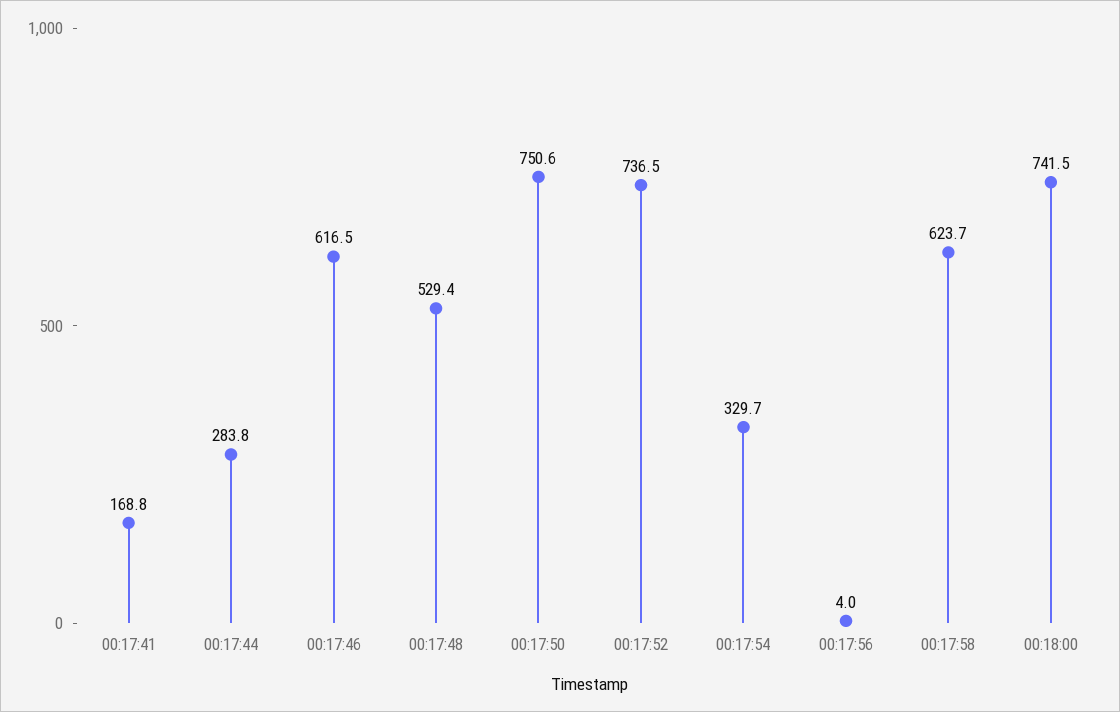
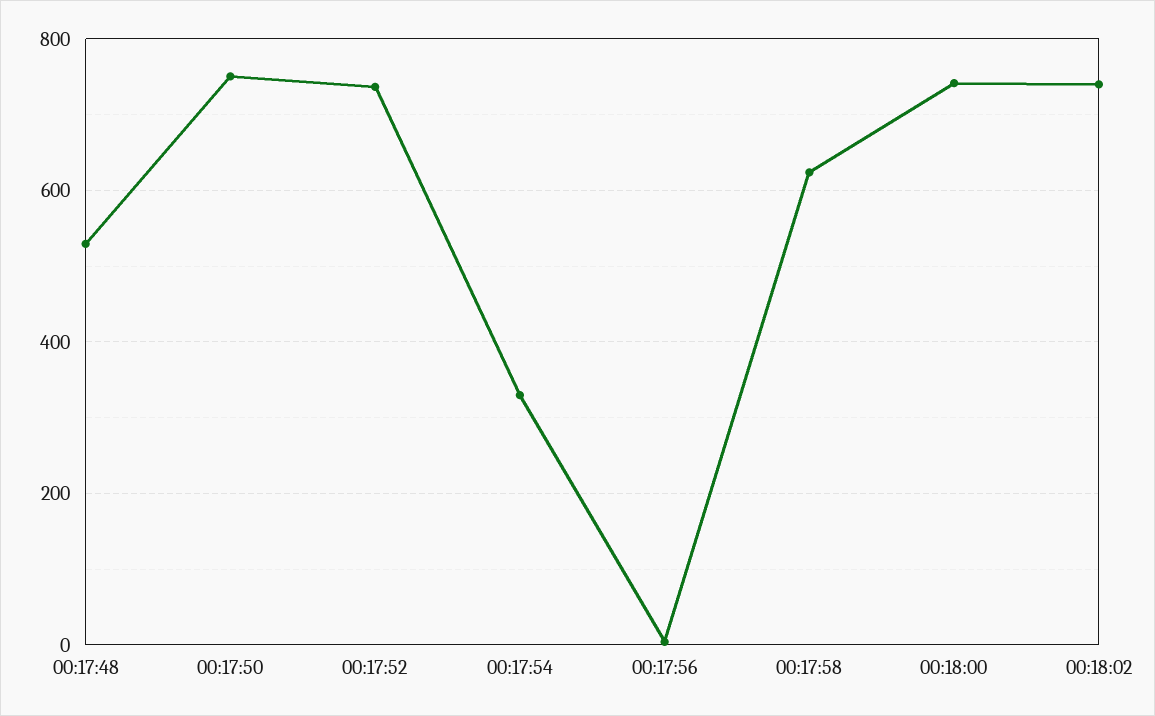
00:17:41: 168.8 -> none
00:17:44: 283.8 -> none
00:17:46: 616.5 -> none
00:18:02: none -> 740

